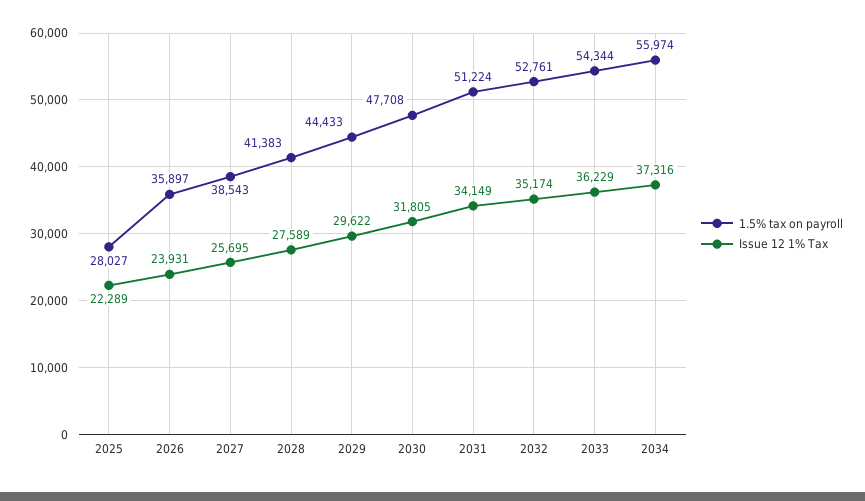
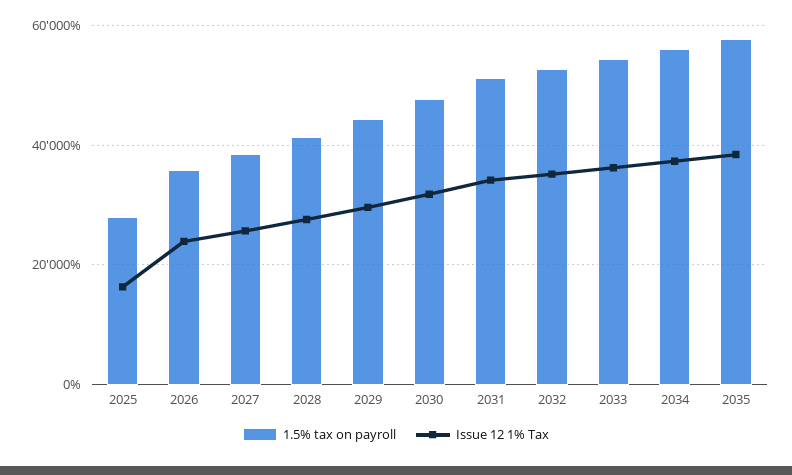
Issue 12 1% Tax, 2025: 22289 -> 16000
1.5% tax on payroll, 2035: none -> 58000
Issue 12 1% Tax, 2035: none -> 38000

